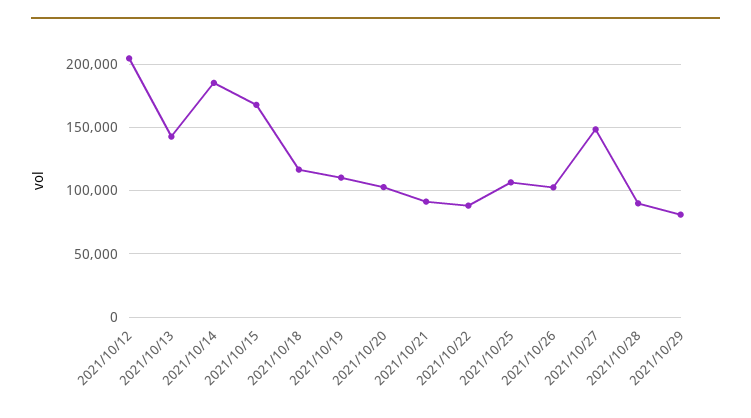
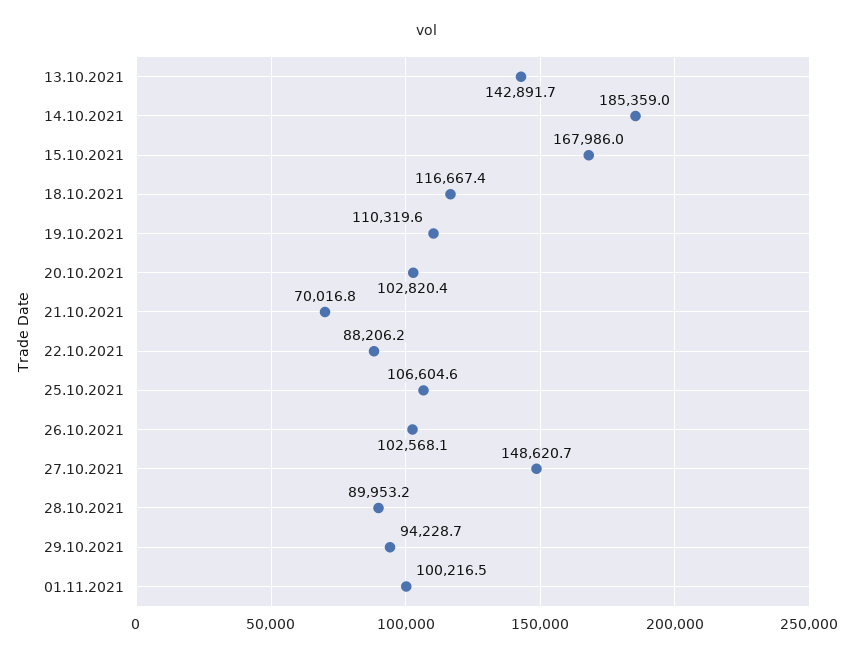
2021/10/12: 205000 -> none
2021/10/21: 90000 -> 70016.8
2021/10/29: 80000 -> 94228.7
01.11.2021: none -> 100216.5

